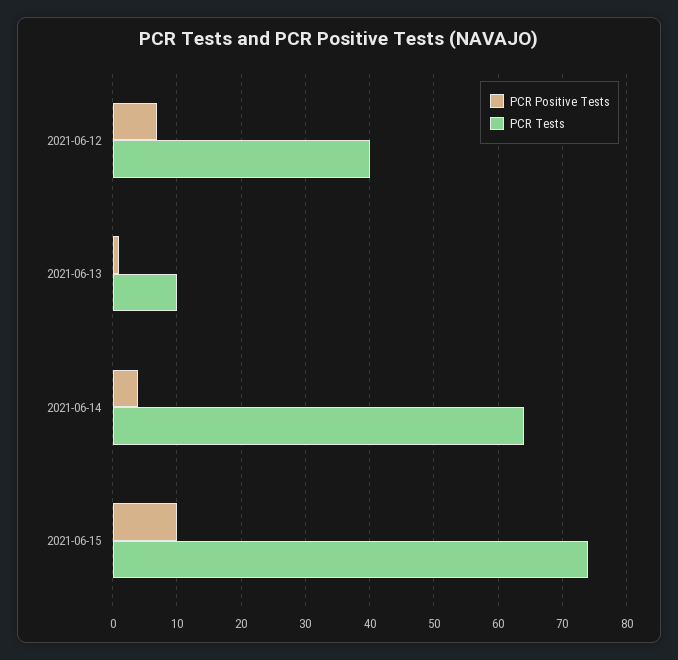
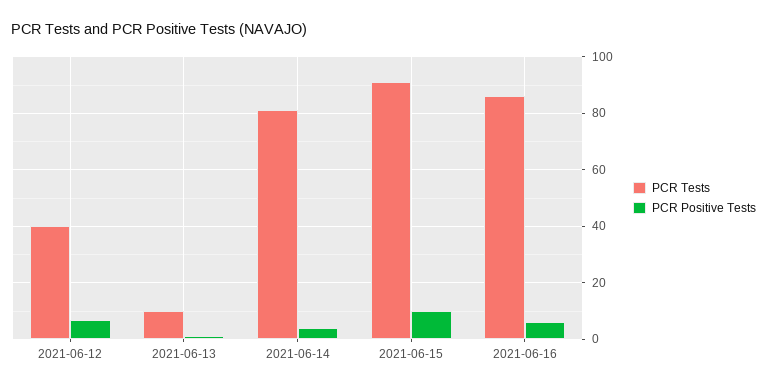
PCR Tests, 2021-06-14: 64 -> 80
PCR Tests, 2021-06-15: 74 -> 90
PCR Tests, 2021-06-16: none -> 85
PCR Positive Tests, 2021-06-16: none -> 5

